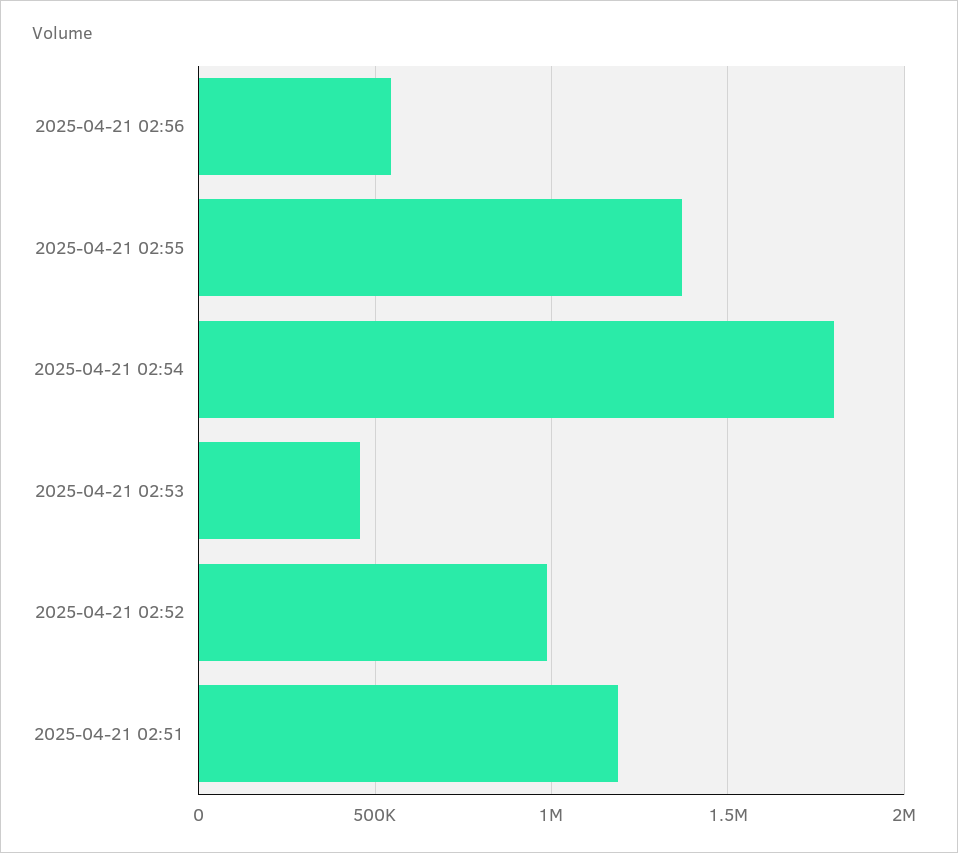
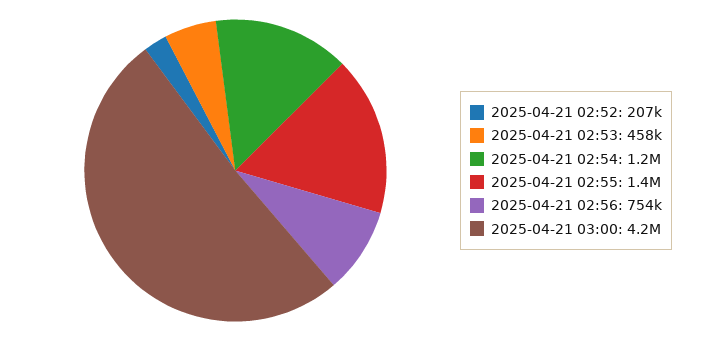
2025-04-21 02:56: 550000 -> 754000
2025-04-21 02:54: 1800000 -> 1200000
2025-04-21 02:52: 1000000 -> 207000
2025-04-21 02:51: 1200000 -> none
2025-04-21 03:00: none -> 4200000

